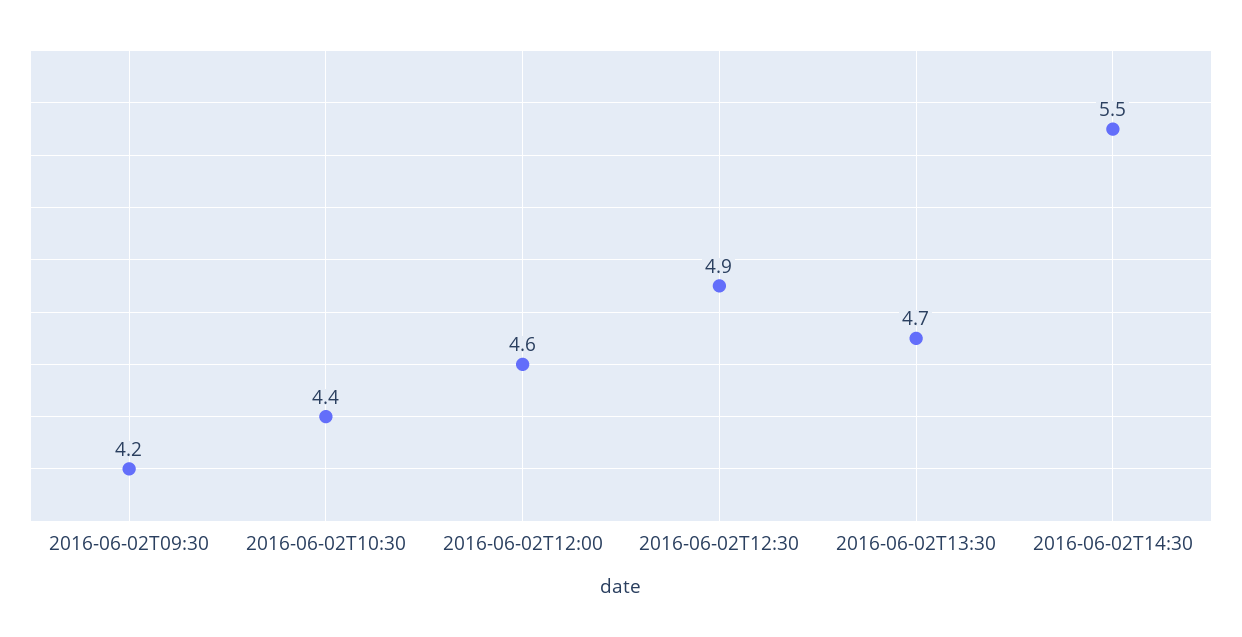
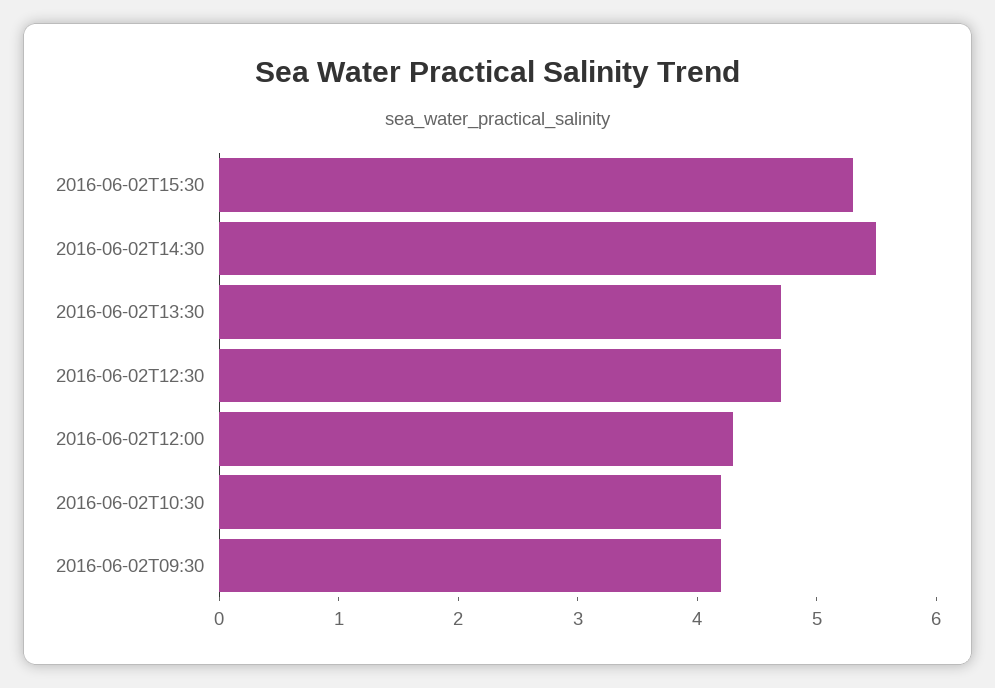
2016-06-02T10:30: 4.4 -> 4.2
2016-06-02T12:00: 4.6 -> 4.3
2016-06-02T12:30: 4.9 -> 4.7
2016-06-02T15:30: none -> 5.3

